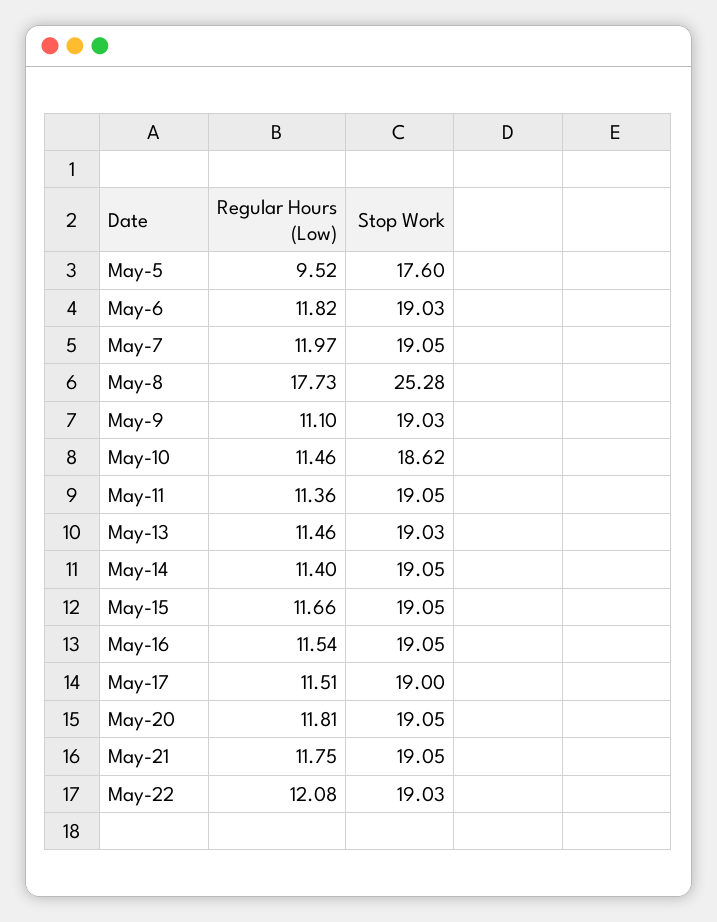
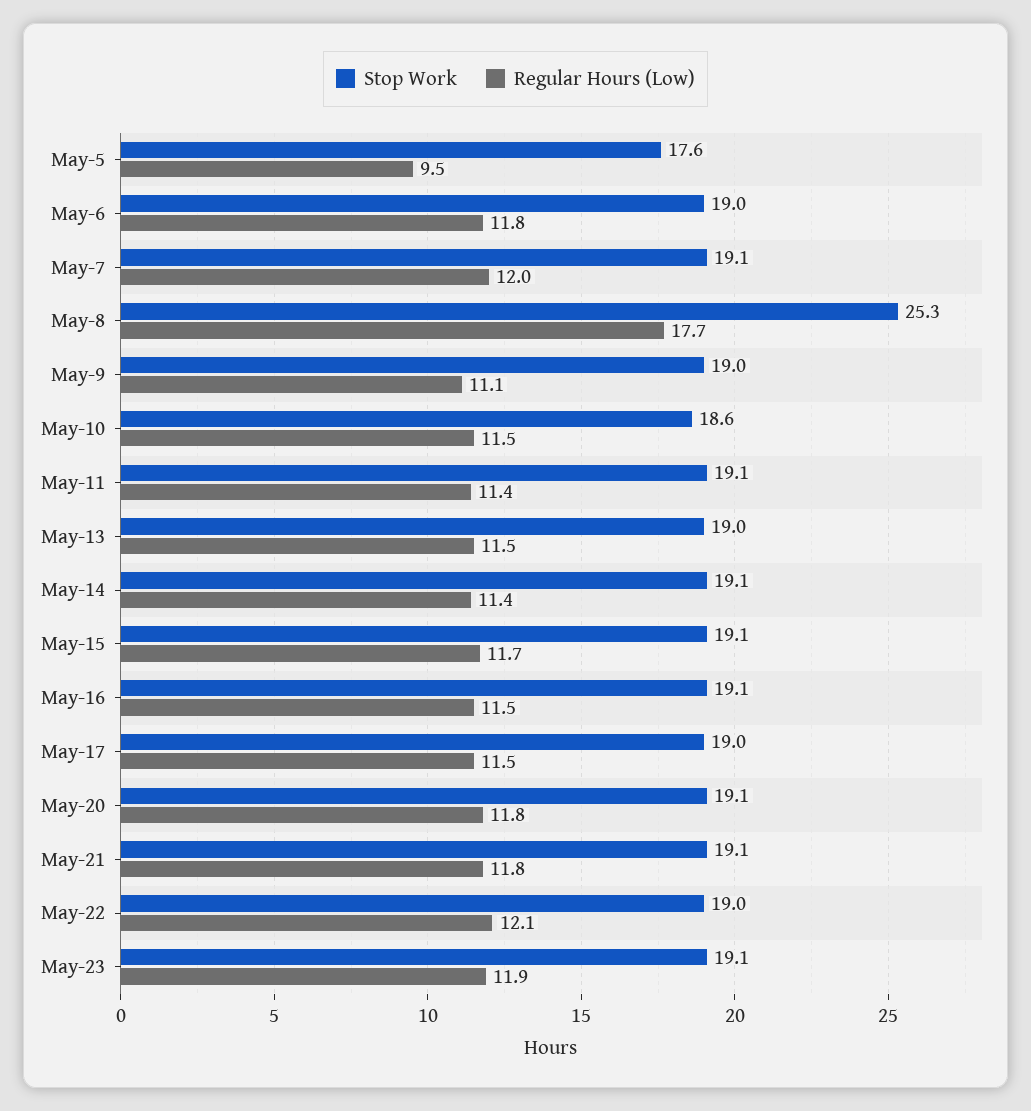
Stop Work, May-23: none -> 19.1
Regular Hours (Low), May-23: none -> 11.9

